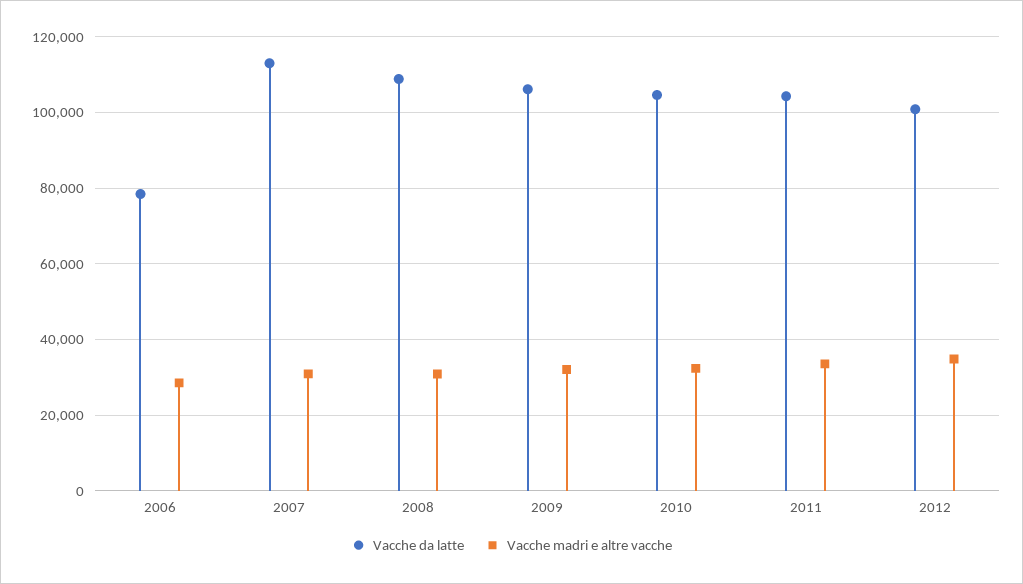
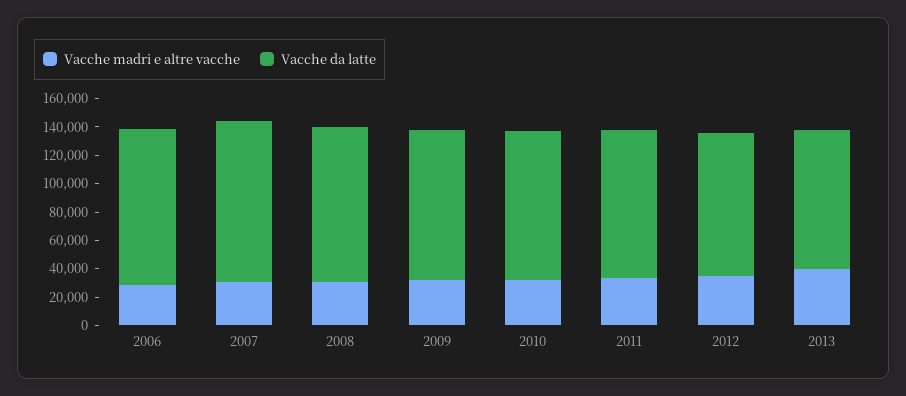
Vacche da latte, 2006: 78000 -> 110000
Vacche madri e altre vacche, 2013: none -> 40000
Vacche da latte, 2013: none -> 100000

